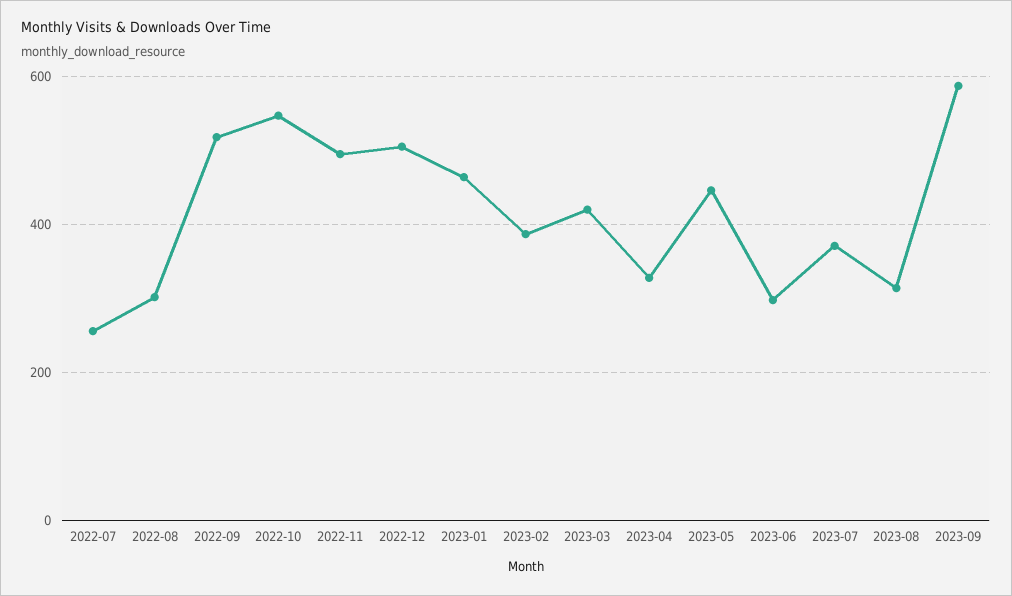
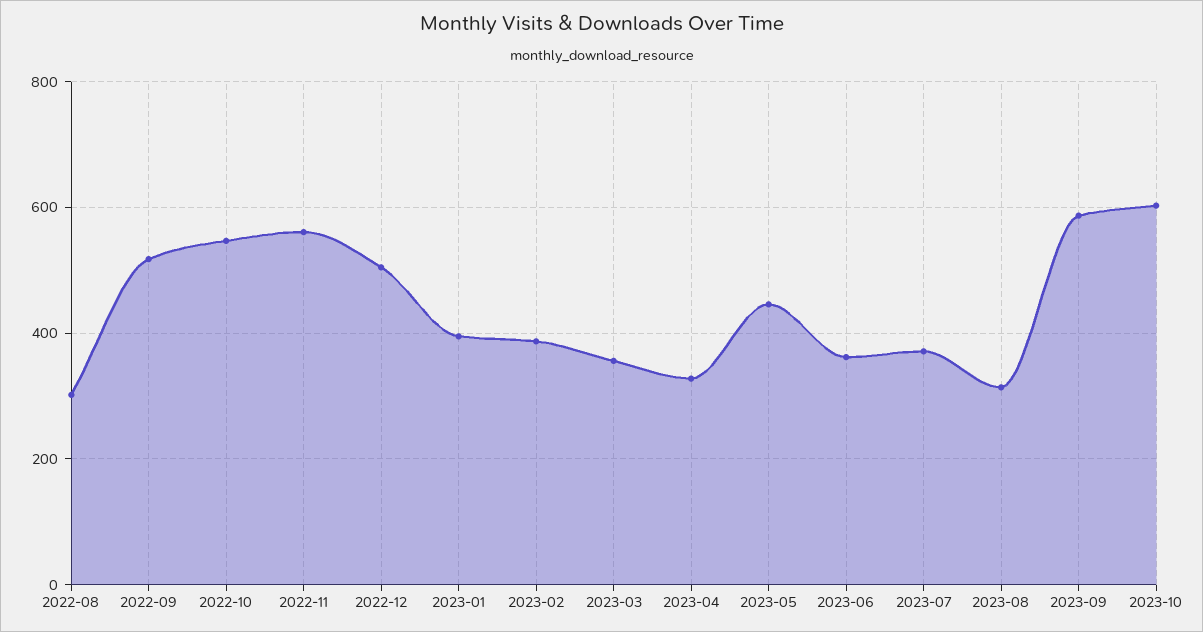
2022-07: 260 -> none
2022-11: 500 -> 560
2023-01: 460 -> 400
2023-03: 420 -> 360
2023-06: 300 -> 360
2023-10: none -> 600

